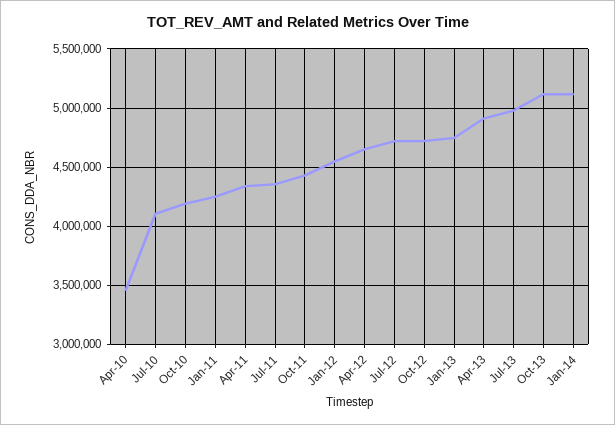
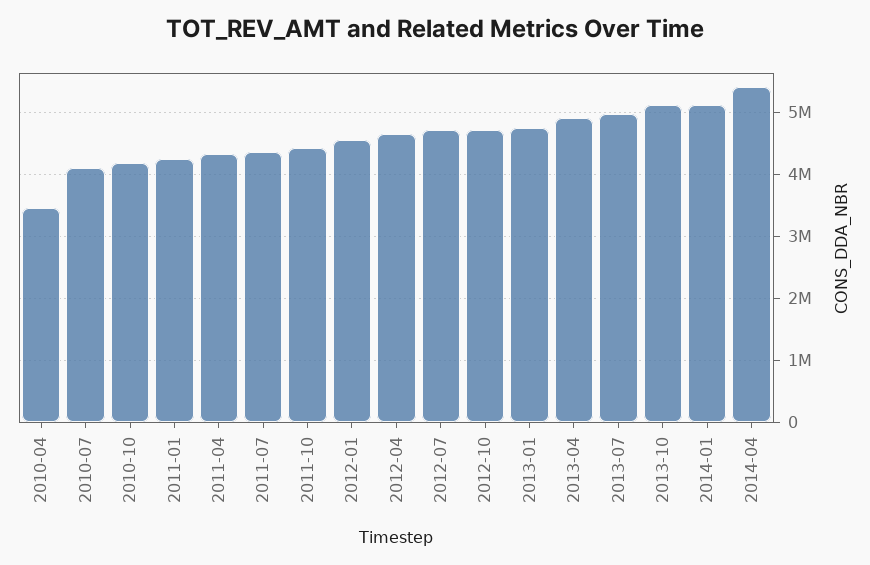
2014-04: none -> 5400000

